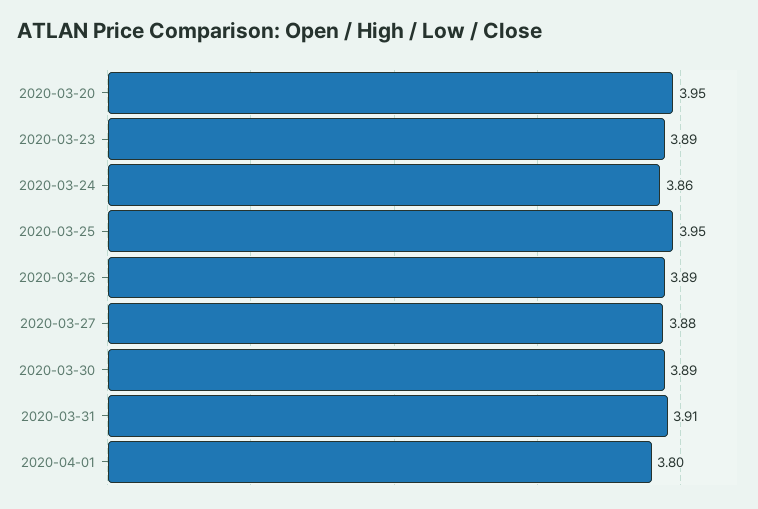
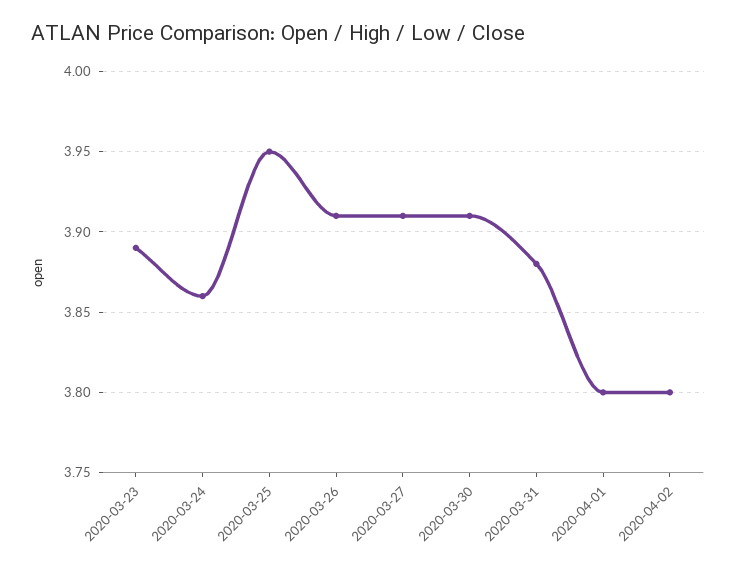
2020-03-20: 3.95 -> none
2020-03-26: 3.89 -> 3.91
2020-03-27: 3.88 -> 3.91
2020-03-30: 3.89 -> 3.91
2020-03-31: 3.91 -> 3.88
2020-04-02: none -> 3.8

